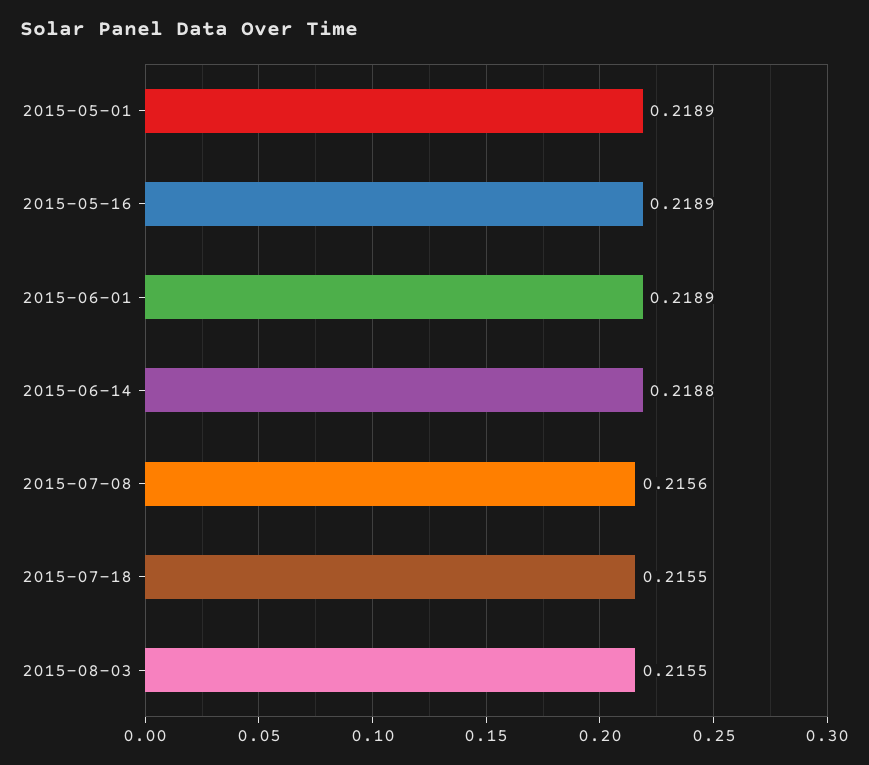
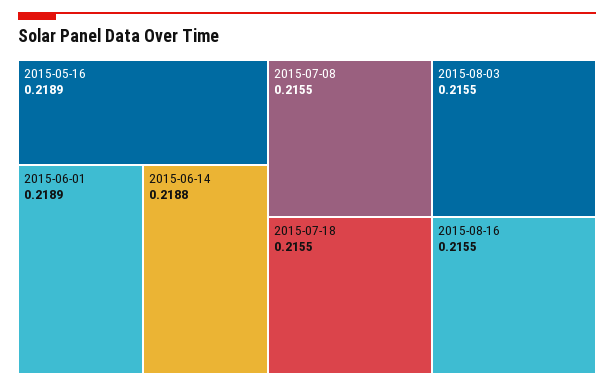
2015-05-01: 0.2189 -> none
2015-07-08: 0.2156 -> 0.2155
2015-08-16: none -> 0.2155

